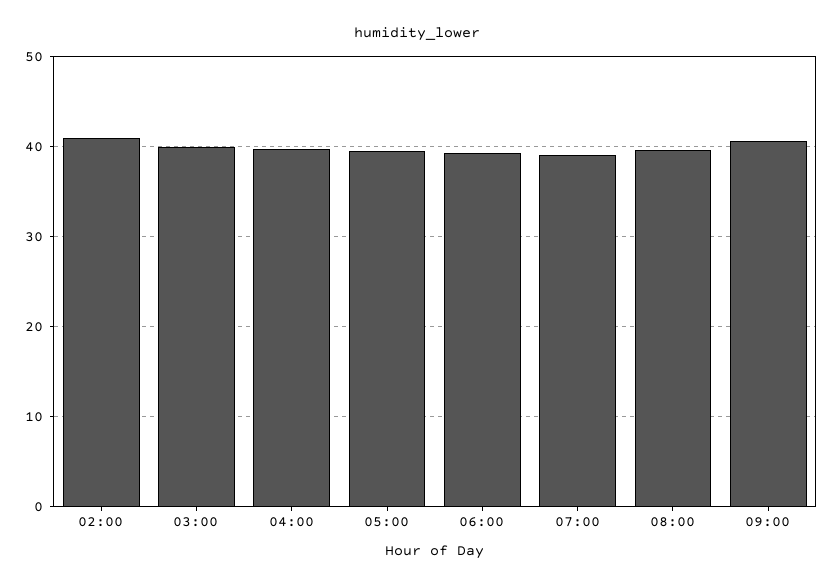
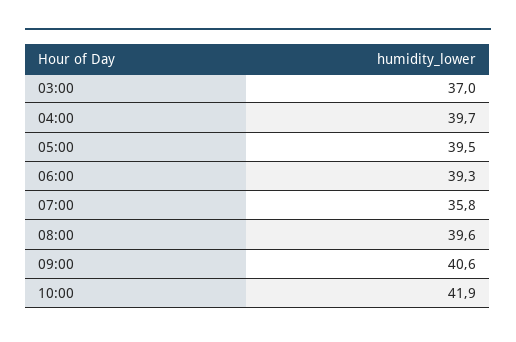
02:00: 41 -> none
03:00: 40 -> 37
07:00: 39 -> 35.8
10:00: none -> 41.9

